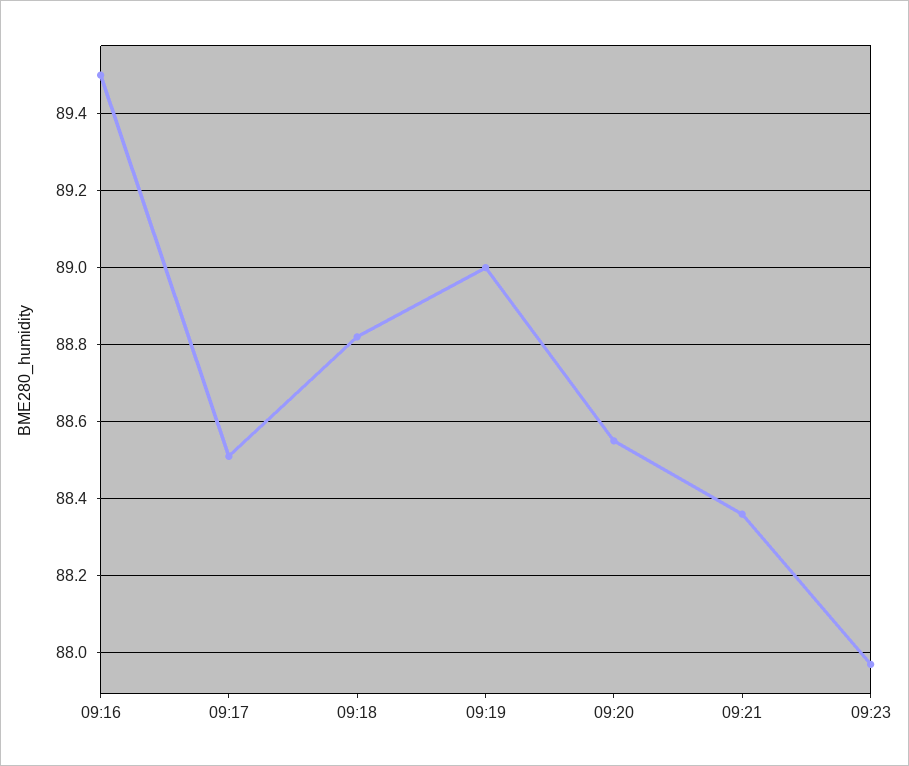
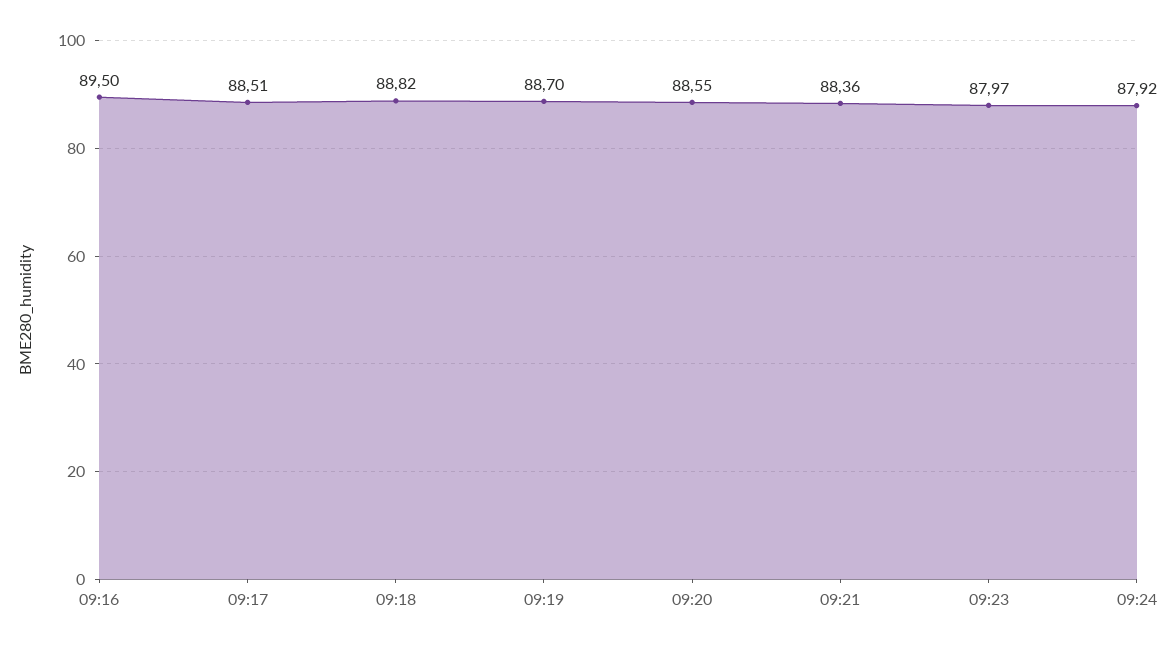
09:19: 89 -> 88.7
09:24: none -> 87.92

